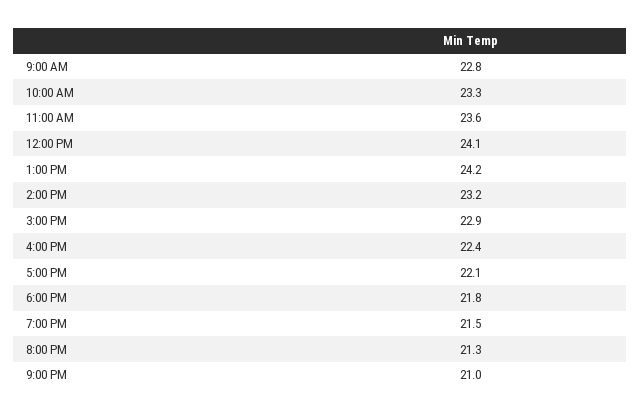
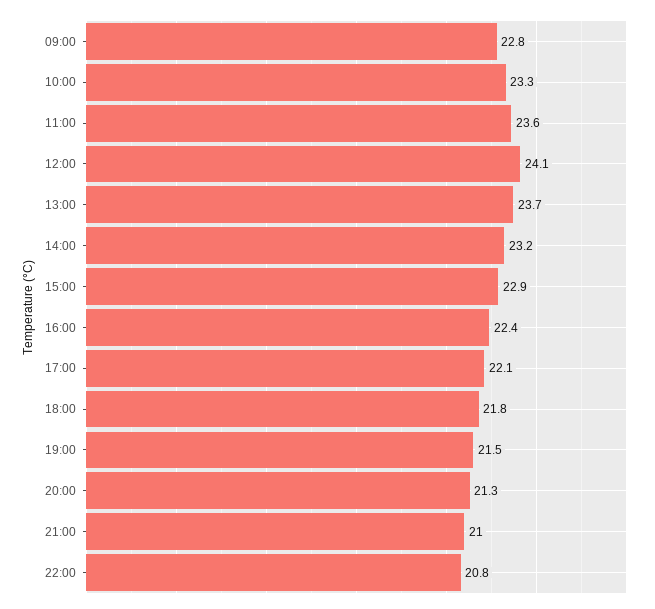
1:00 PM: 24.2 -> 23.7
22:00: none -> 20.8

